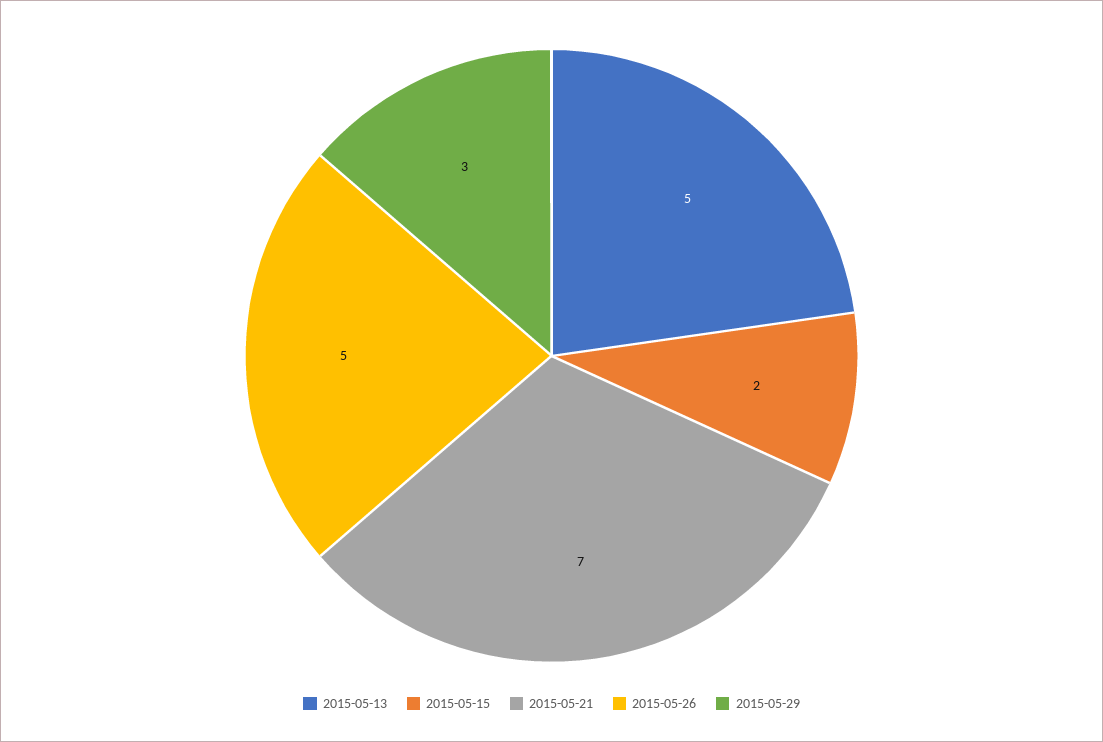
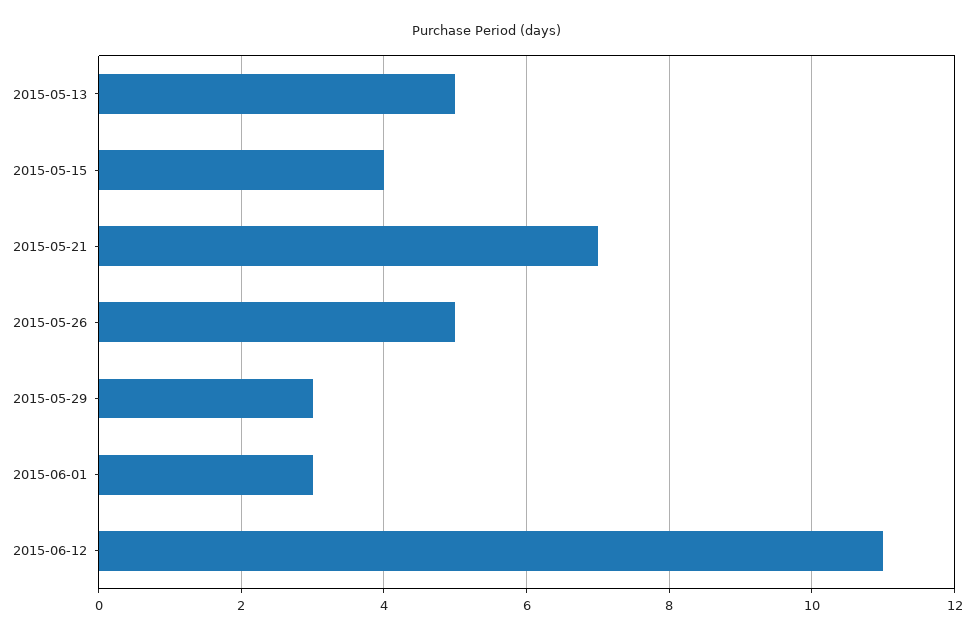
2015-05-15: 2 -> 4
2015-06-01: none -> 3
2015-06-12: none -> 11

